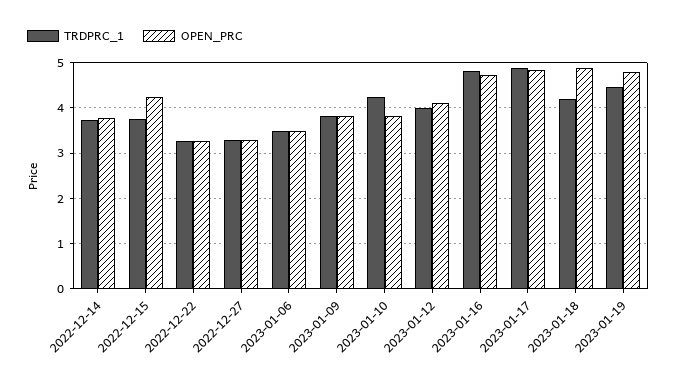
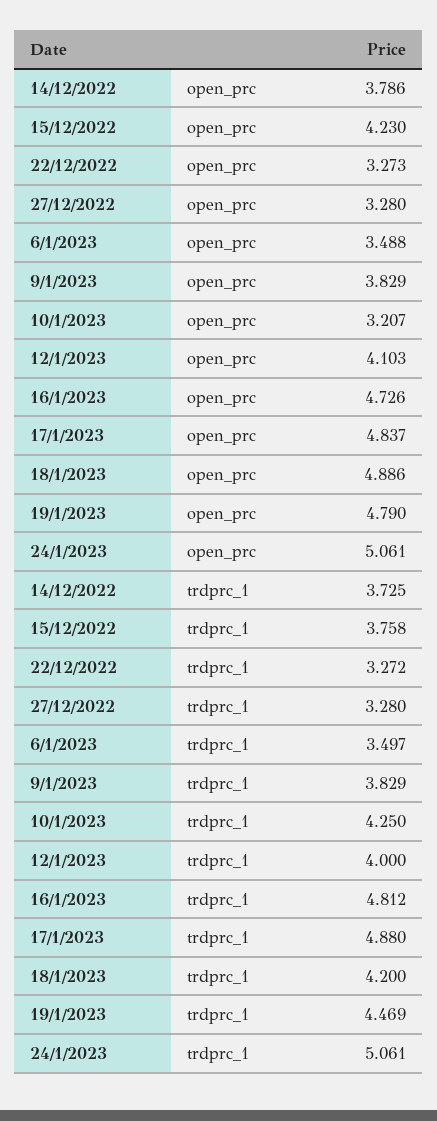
OPEN_PRC, 2023-01-10: 3.8 -> 3.207
OPEN_PRC, 24/1/2023: none -> 5.061
TRDPRC_1, 24/1/2023: none -> 5.061

